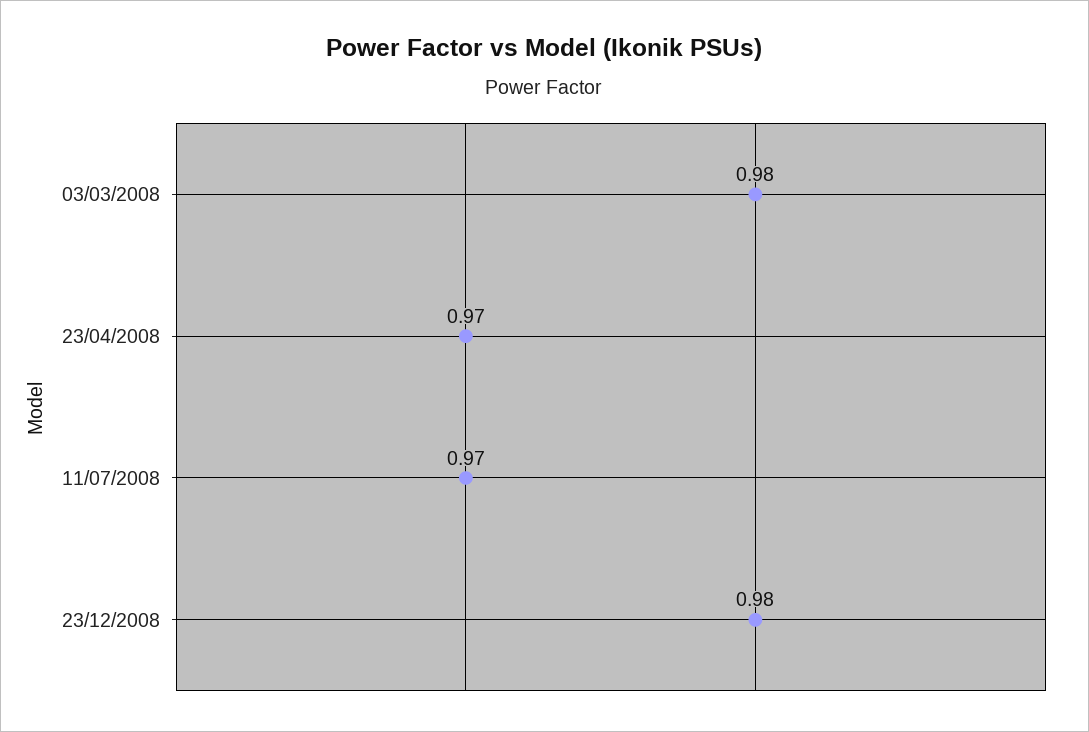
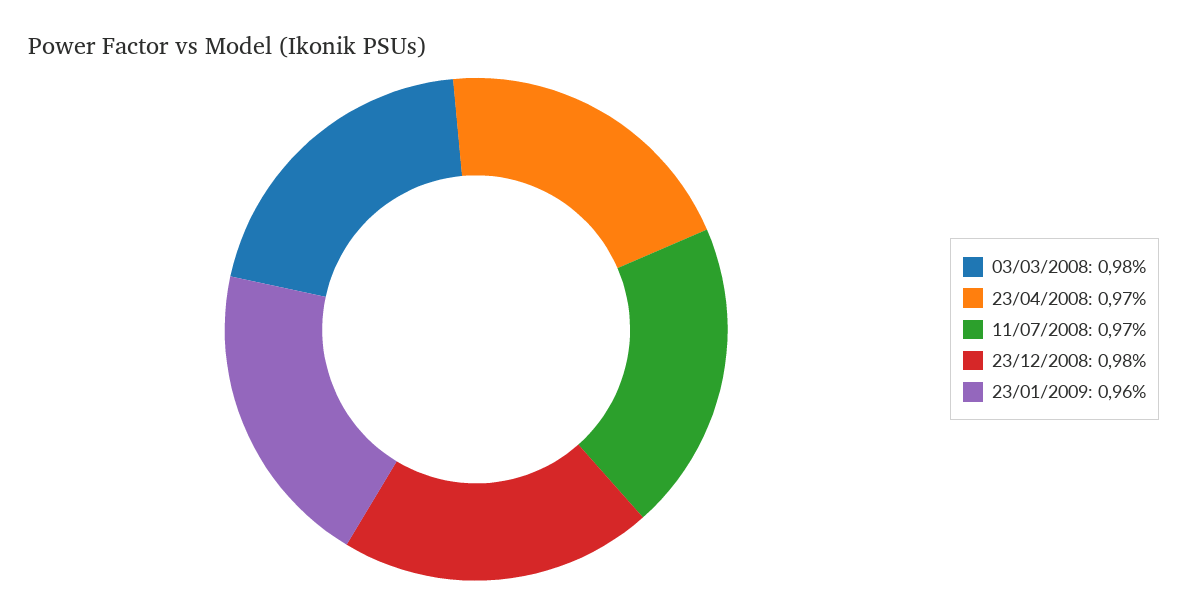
23/01/2009: none -> 0.96

